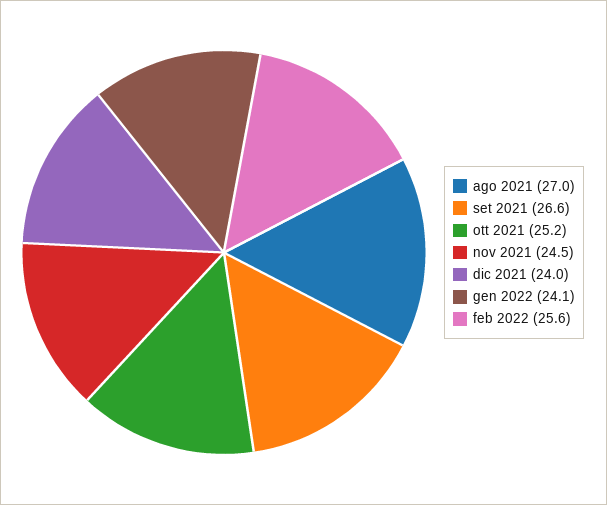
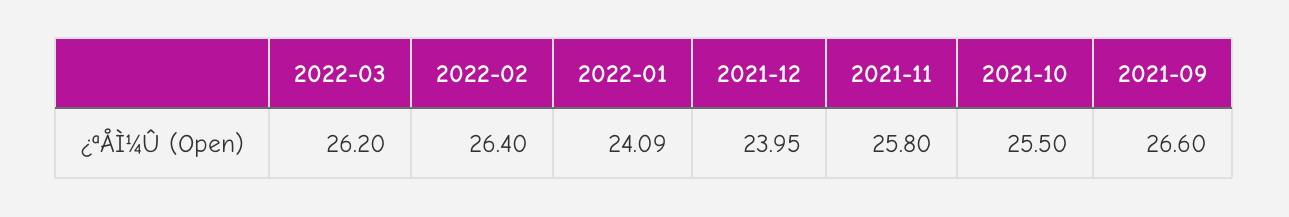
ago 2021: 27 -> none
ott 2021: 25.2 -> 25.5
nov 2021: 24.5 -> 25.8
feb 2022: 25.6 -> 26.4
2022-03: none -> 26.2

